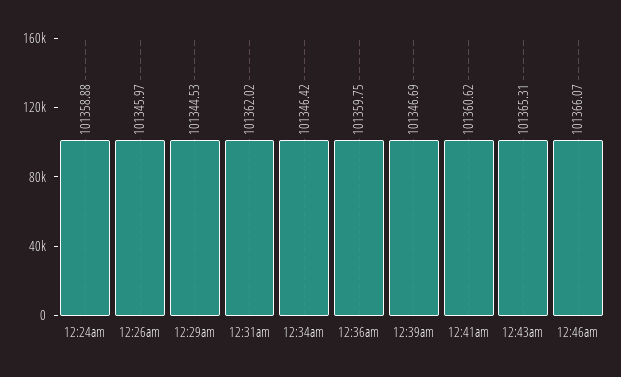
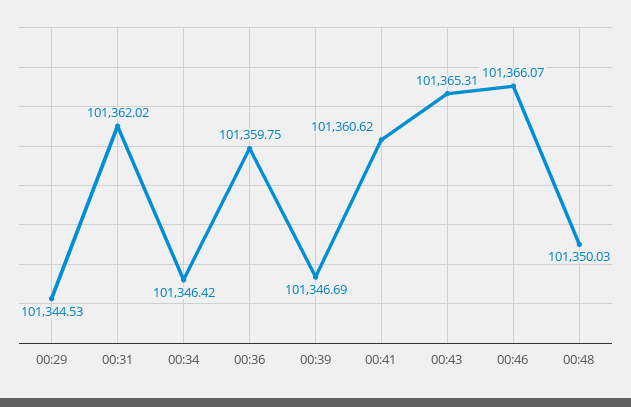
12:24am: 101358.88 -> none
12:26am: 101345.97 -> none
00:48: none -> 101350.03

